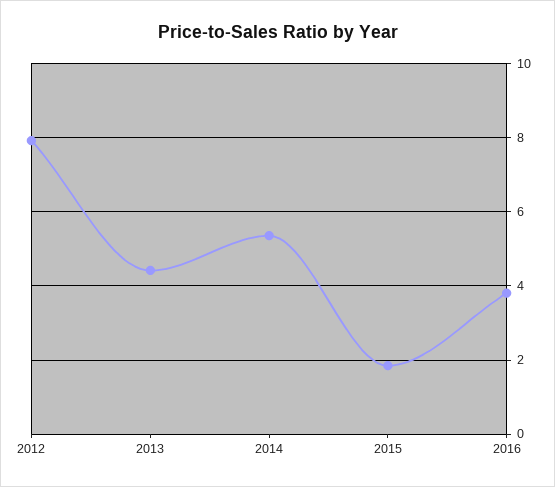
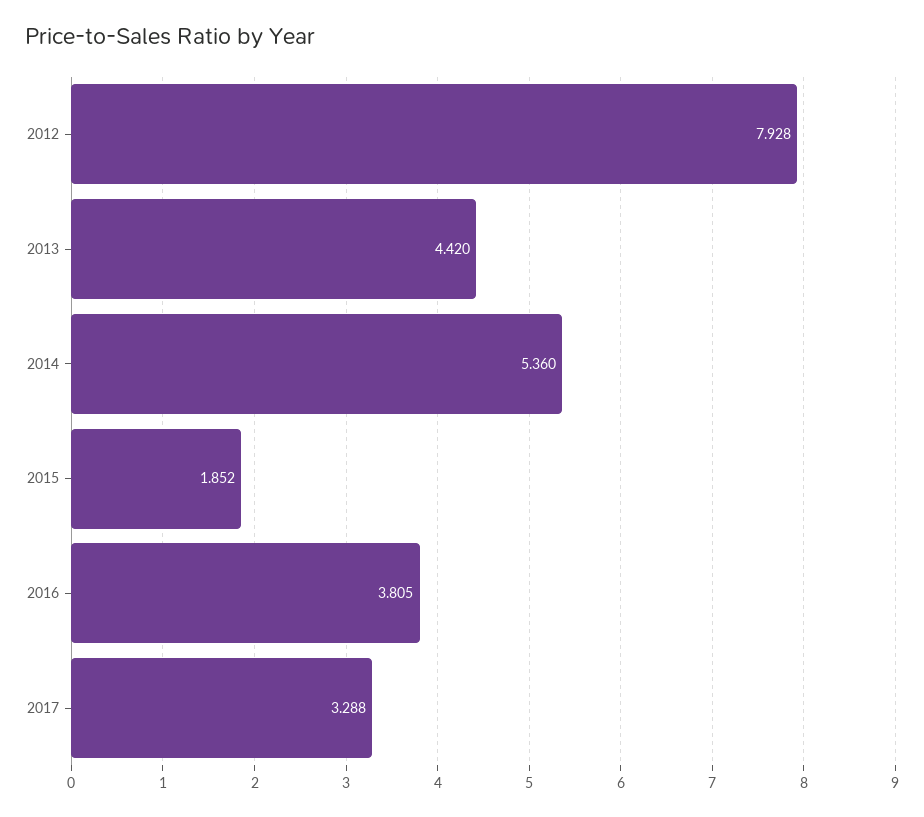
2017: none -> 3.288

